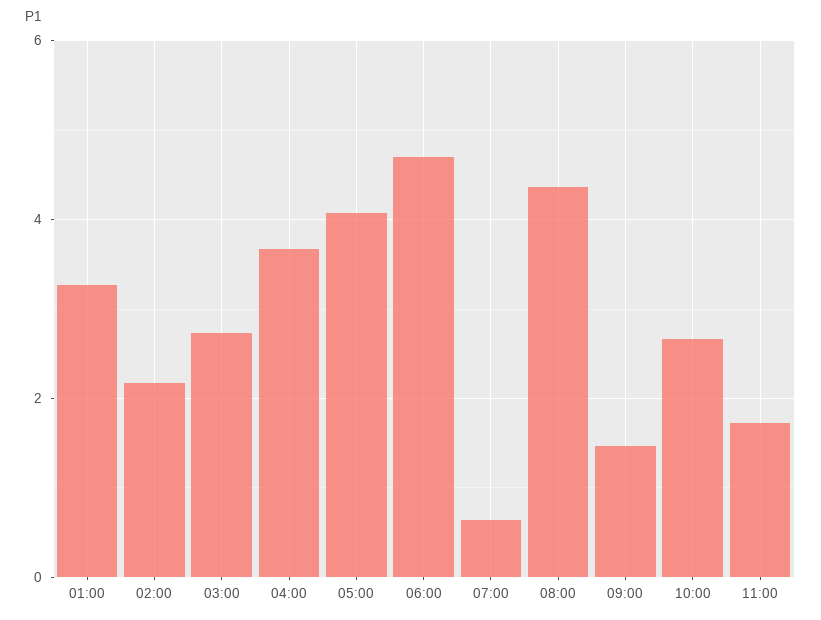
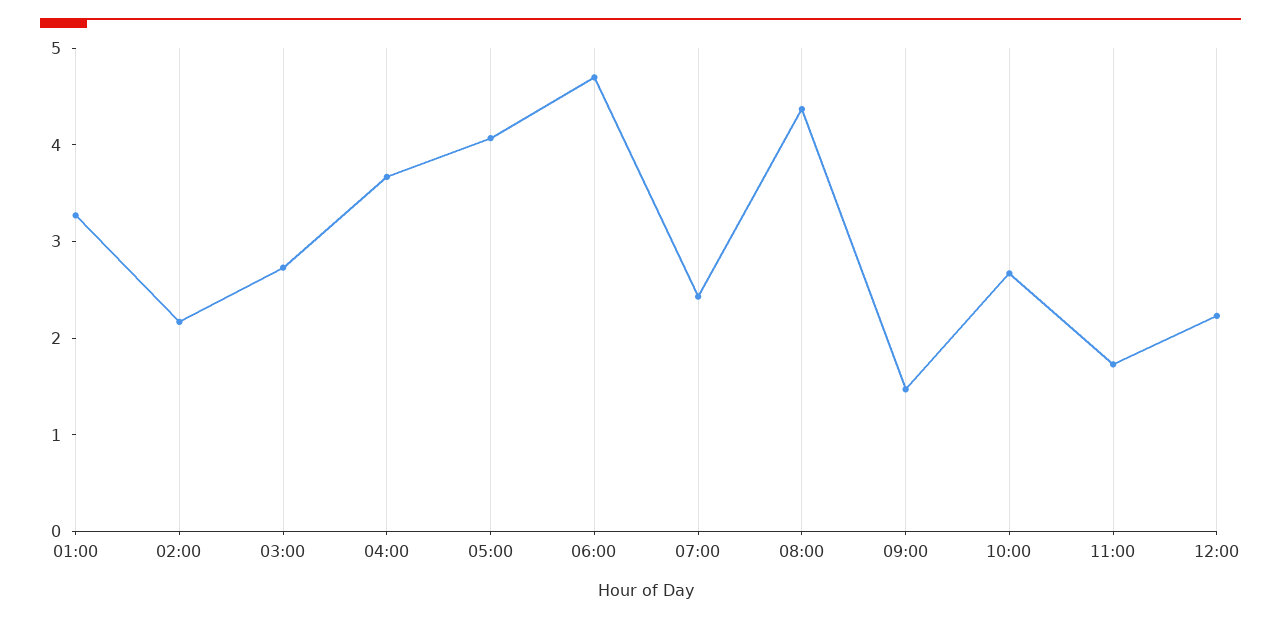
07:00: 0.6 -> 2.4
12:00: none -> 2.2

